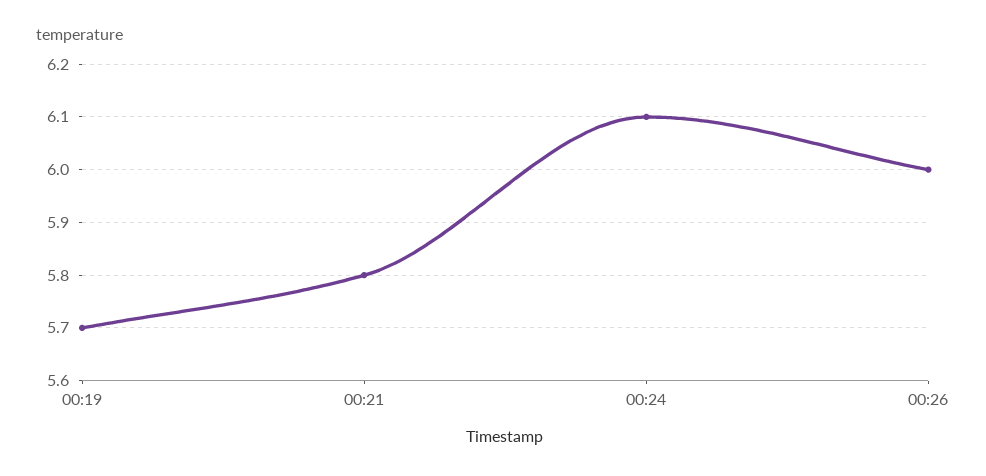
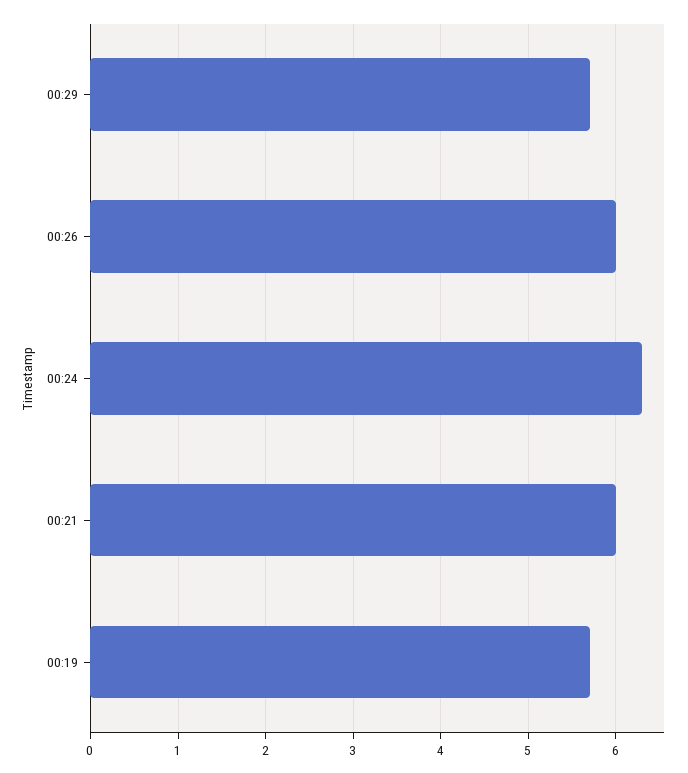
00:21: 5.8 -> 6
00:24: 6.1 -> 6.3
00:29: none -> 5.7

